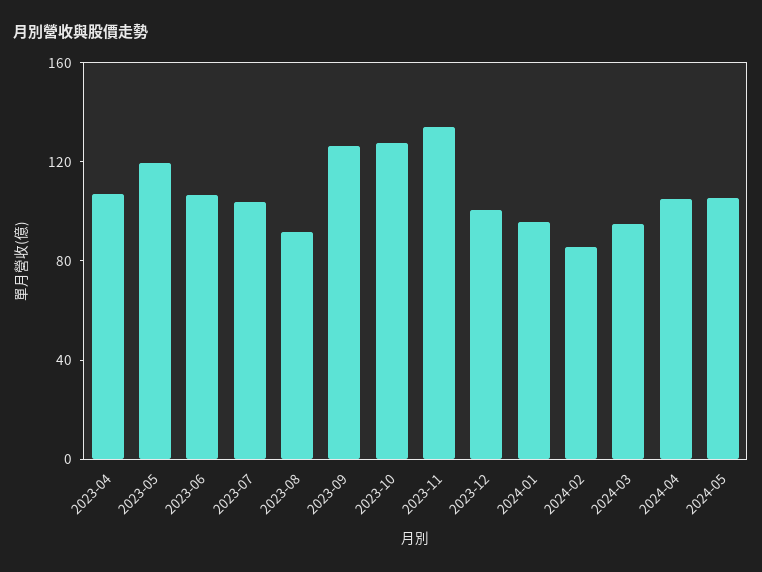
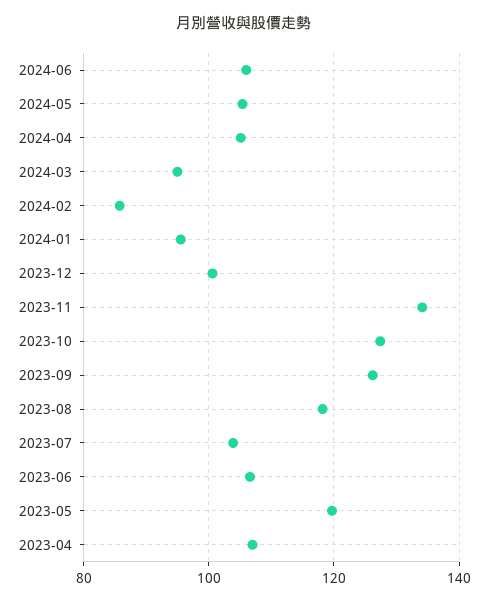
2023-08: 90 -> 118
2024-06: none -> 106

